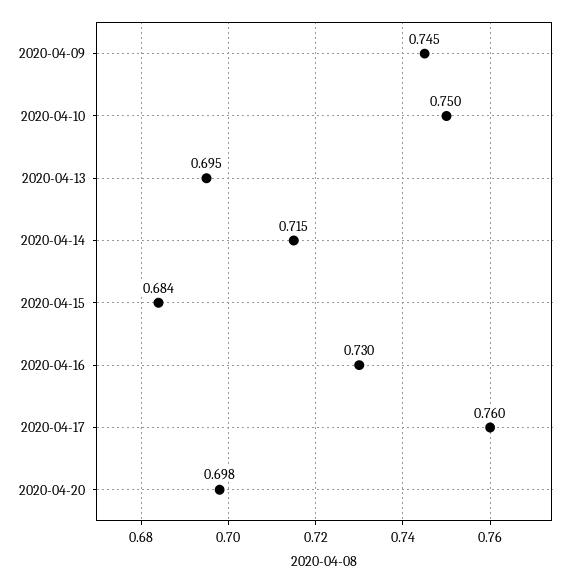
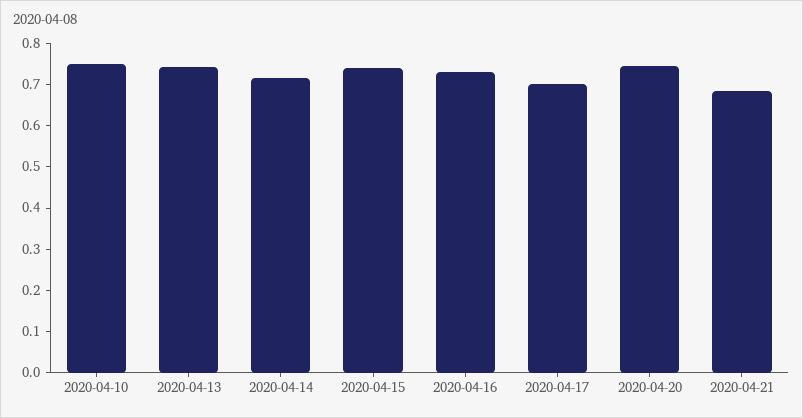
2020-04-09: 0.745 -> none
2020-04-13: 0.695 -> 0.74
2020-04-15: 0.684 -> 0.74
2020-04-17: 0.76 -> 0.7
2020-04-20: 0.698 -> 0.74
2020-04-21: none -> 0.68

